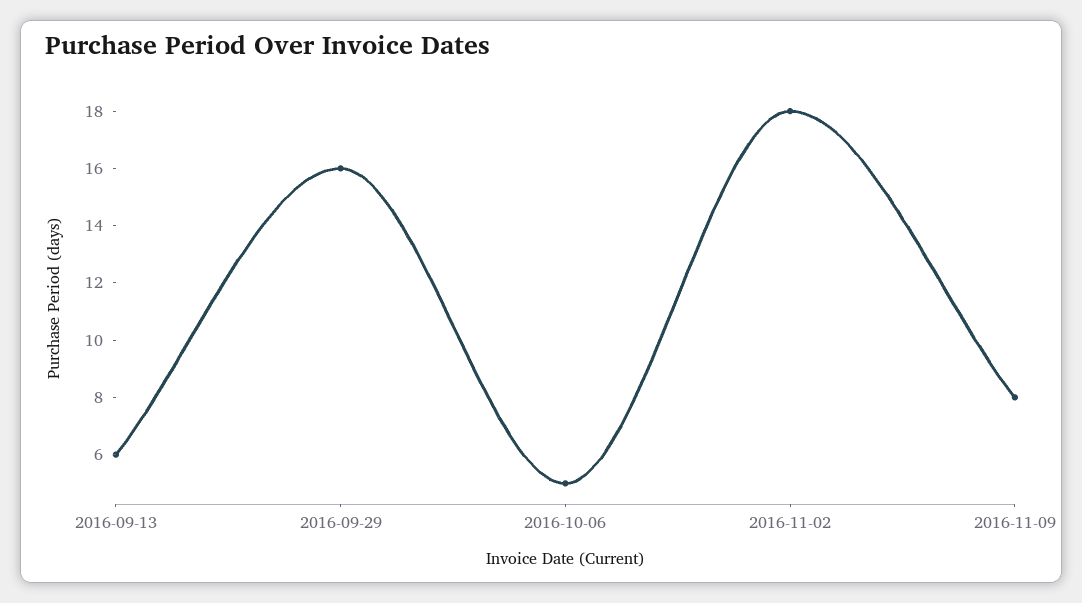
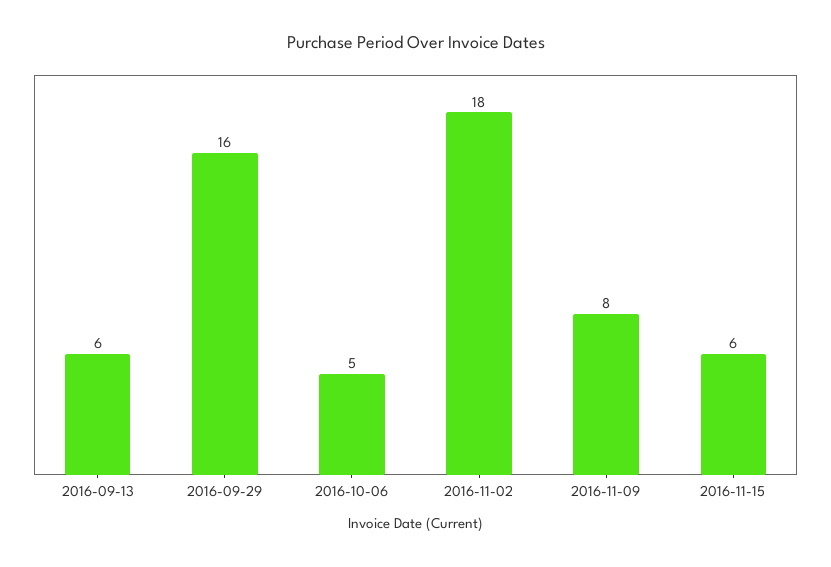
2016-11-15: none -> 6

